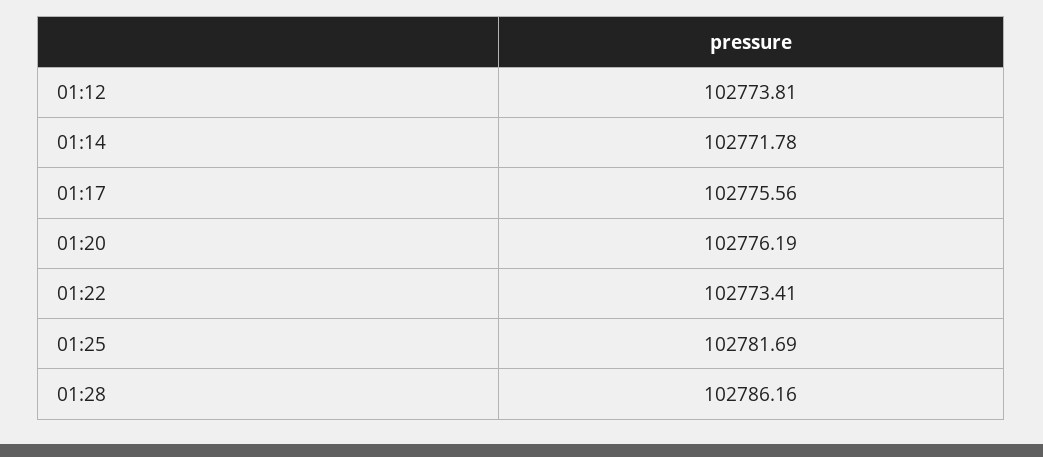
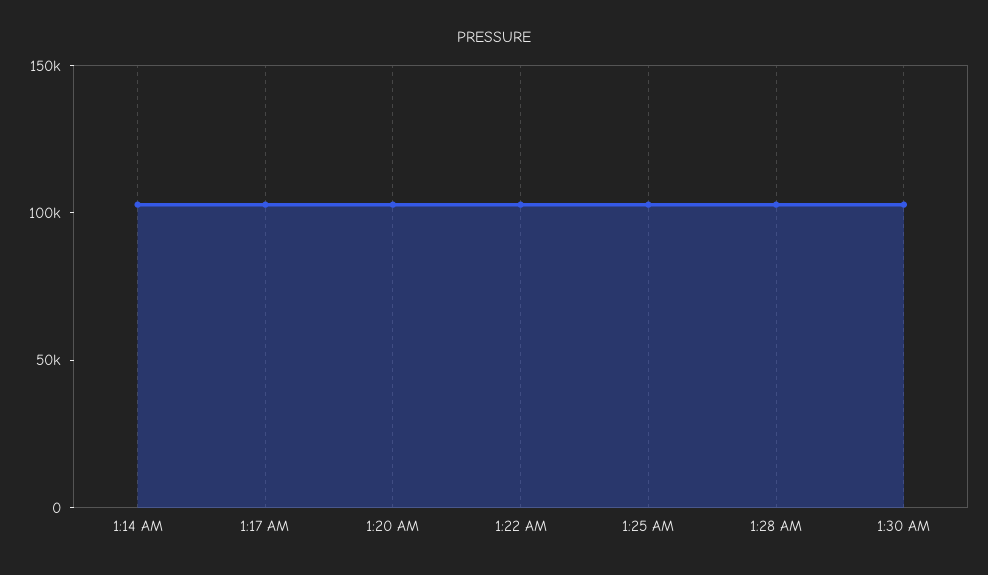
01:12: 102773.81 -> none
1:30 AM: none -> 100000

